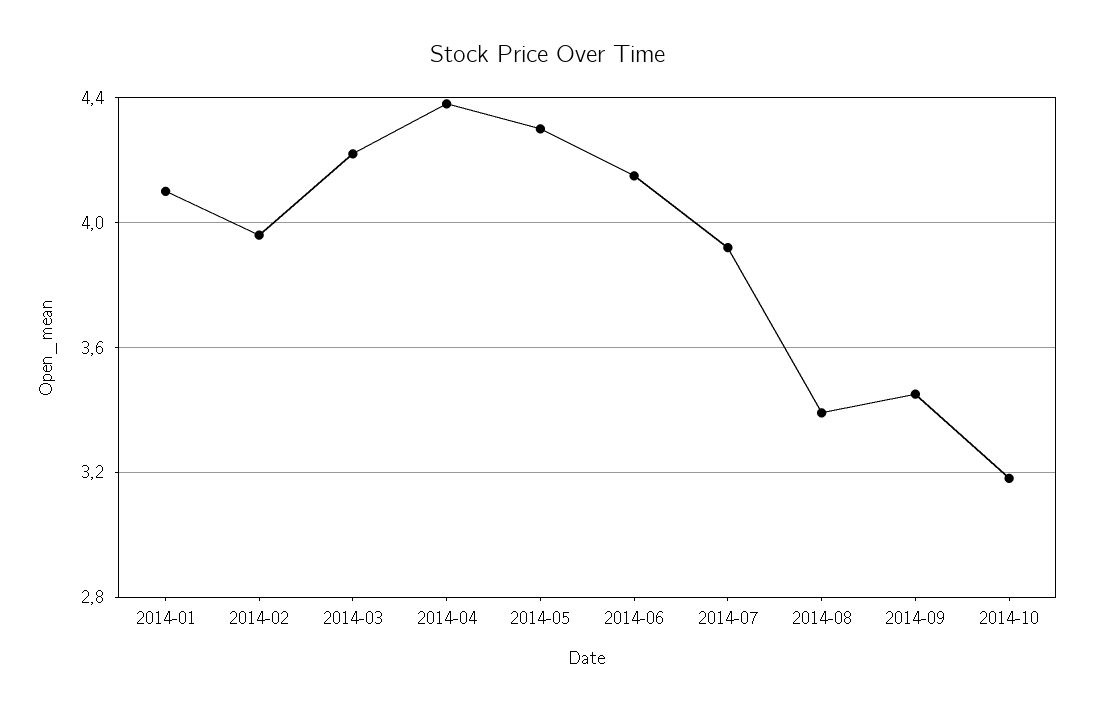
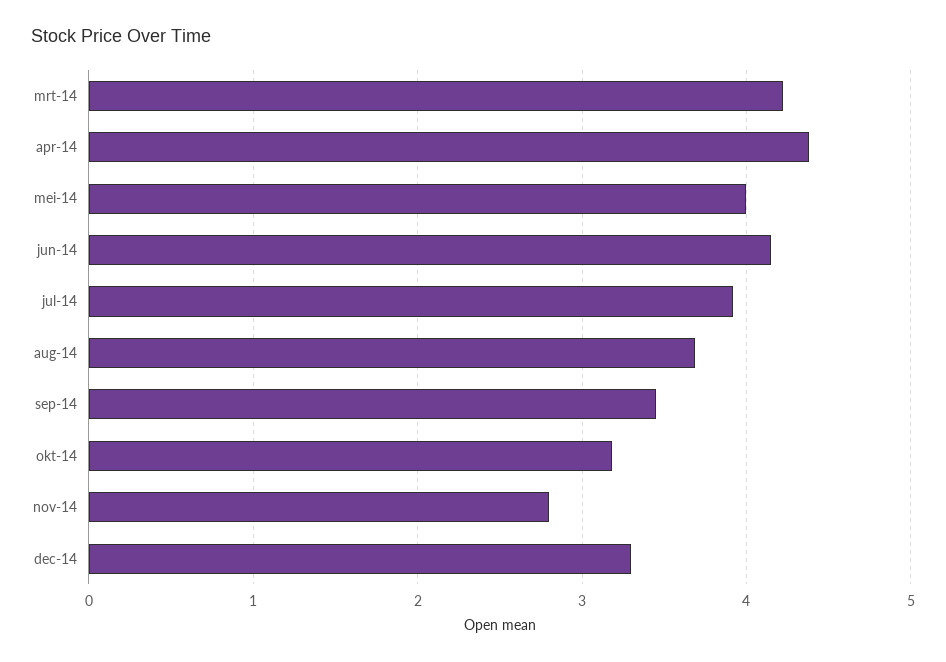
2014-01: 4.1 -> none
2014-02: 3.95 -> none
2014-05: 4.3 -> 4
2014-08: 3.4 -> 3.7
nov-14: none -> 2.8
dec-14: none -> 3.3

